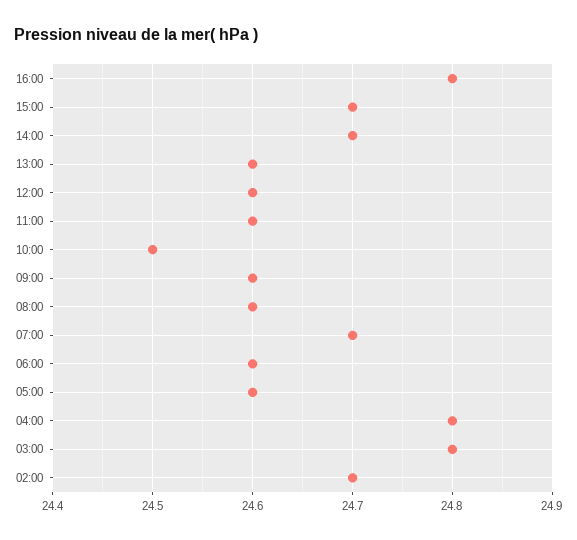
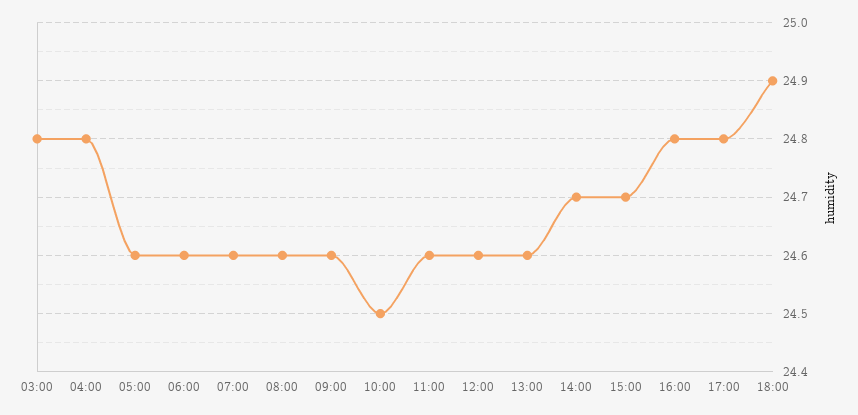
07:00: 24.7 -> 24.6
02:00: 24.7 -> none
17:00: none -> 24.8
18:00: none -> 24.9

